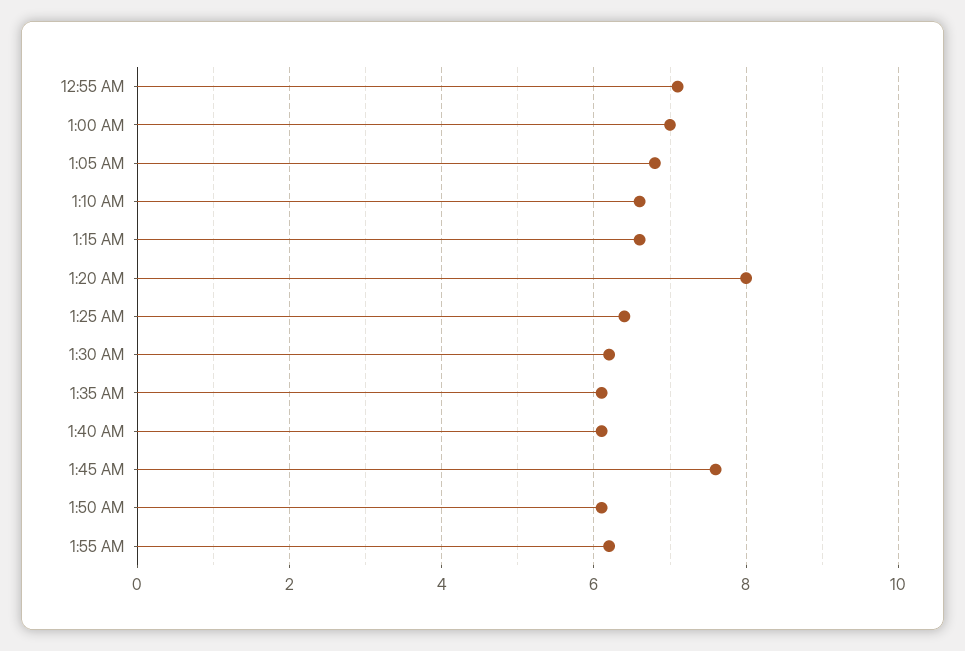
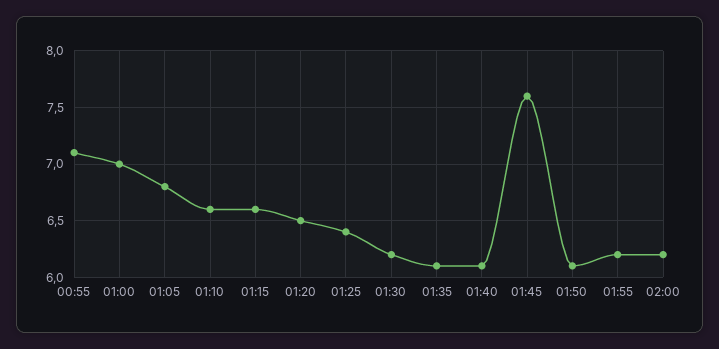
1:20 AM: 8 -> 6.5
02:00: none -> 6.2

